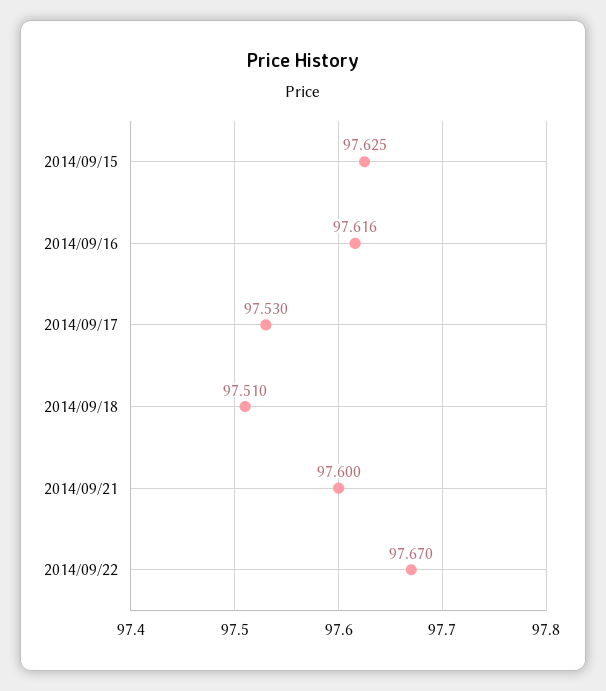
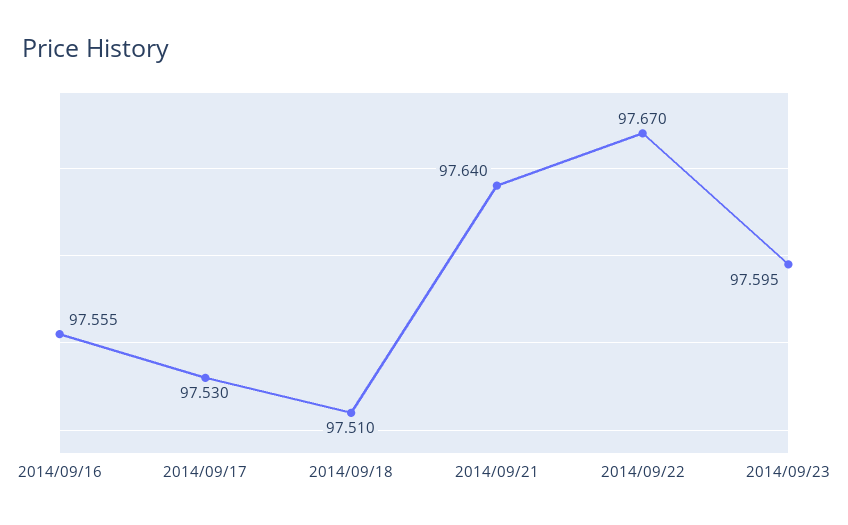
2014/09/15: 97.625 -> none
2014/09/16: 97.616 -> 97.555
2014/09/21: 97.6 -> 97.64
2014/09/23: none -> 97.595

